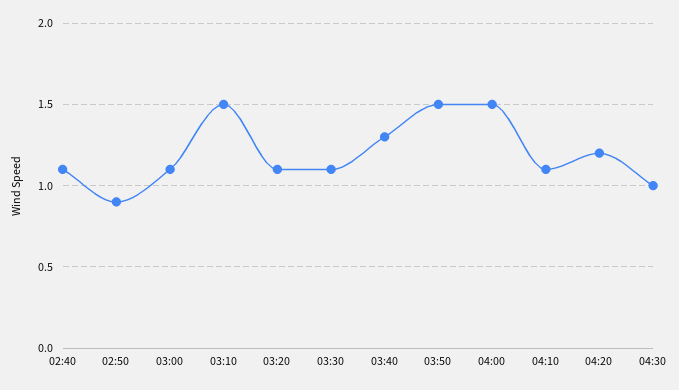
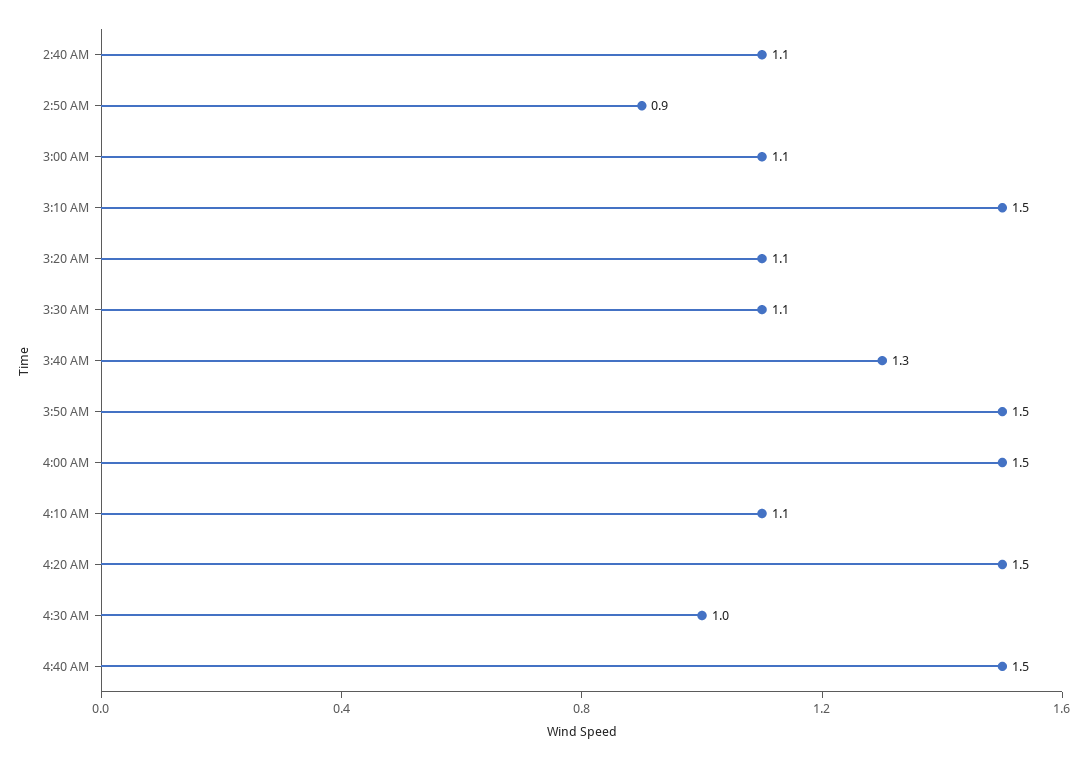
04:20: 1.2 -> 1.5
4:40 AM: none -> 1.5

